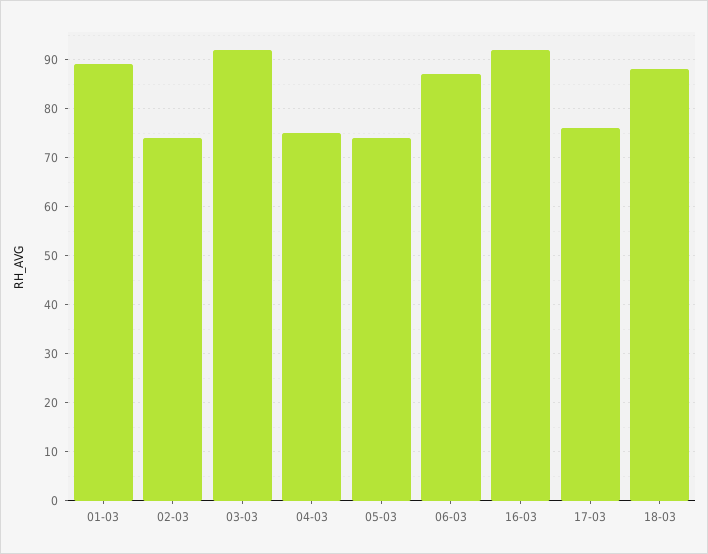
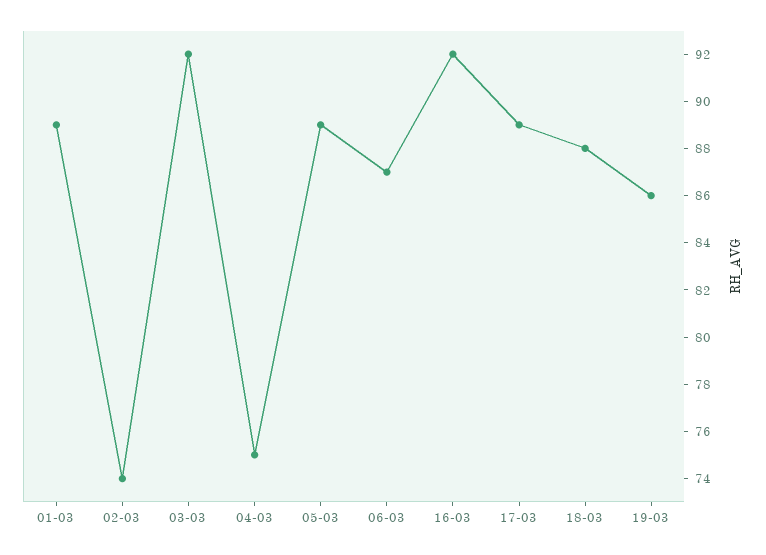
05-03: 75 -> 89
17-03: 75 -> 89
19-03: none -> 86

